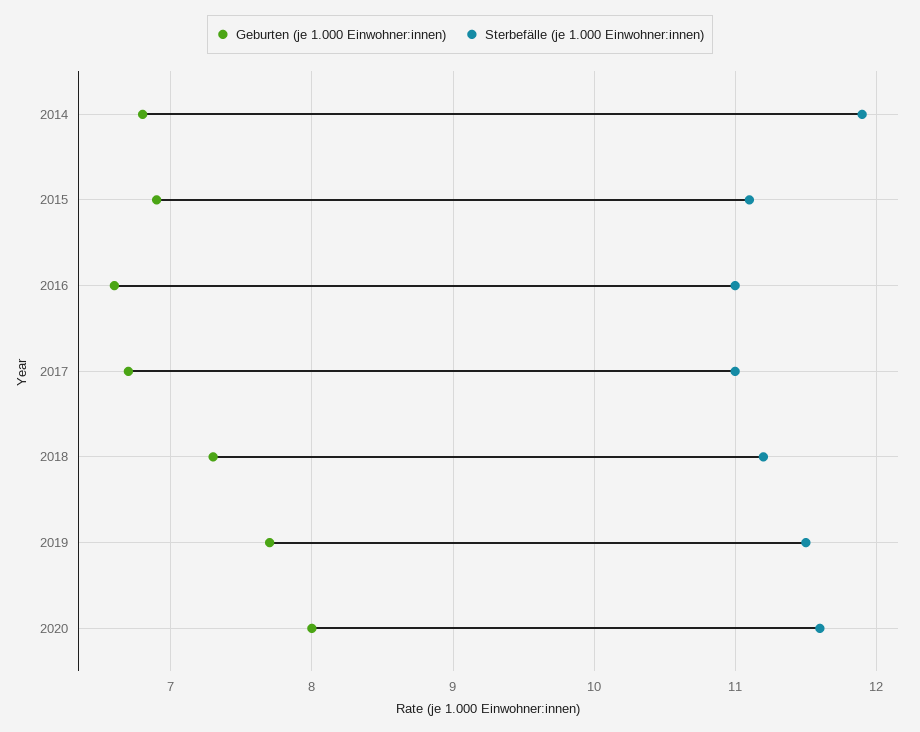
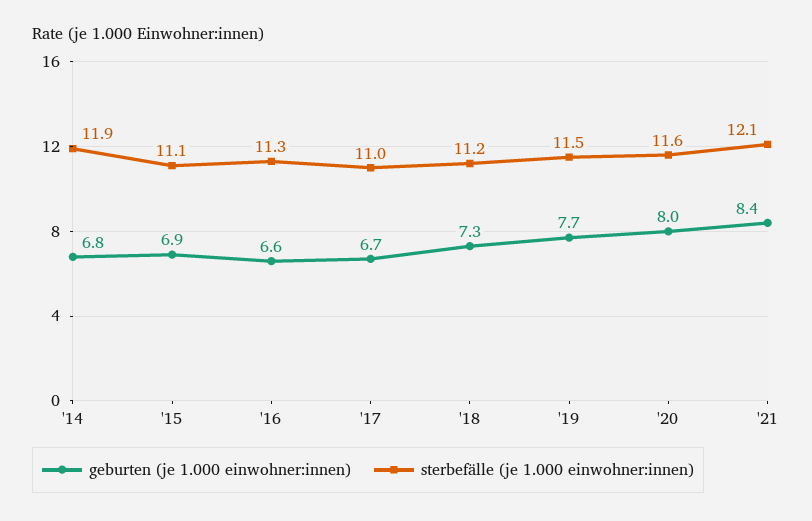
Sterbefälle (je 1.000 Einwohner:innen), 2016: 11 -> 11.3
Geburten (je 1.000 Einwohner:innen), '21: none -> 8.4
Sterbefälle (je 1.000 Einwohner:innen), '21: none -> 12.1

